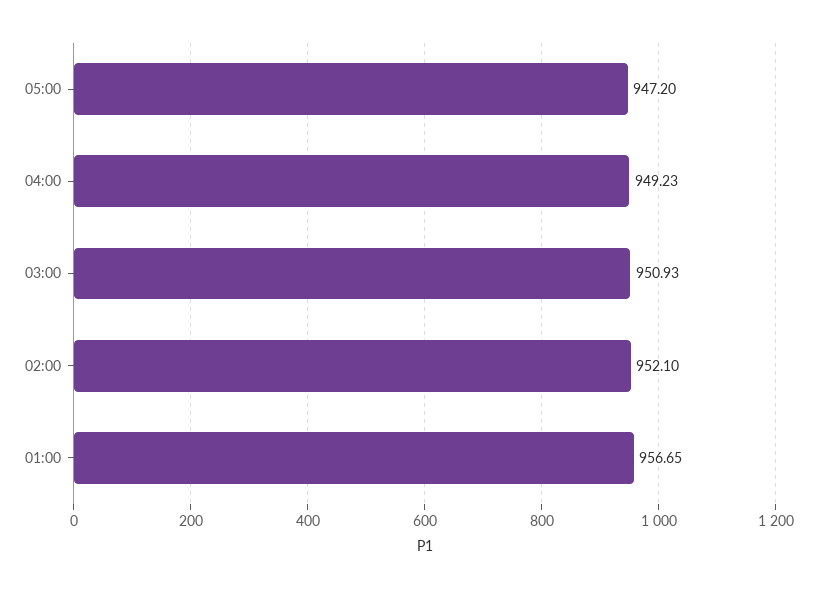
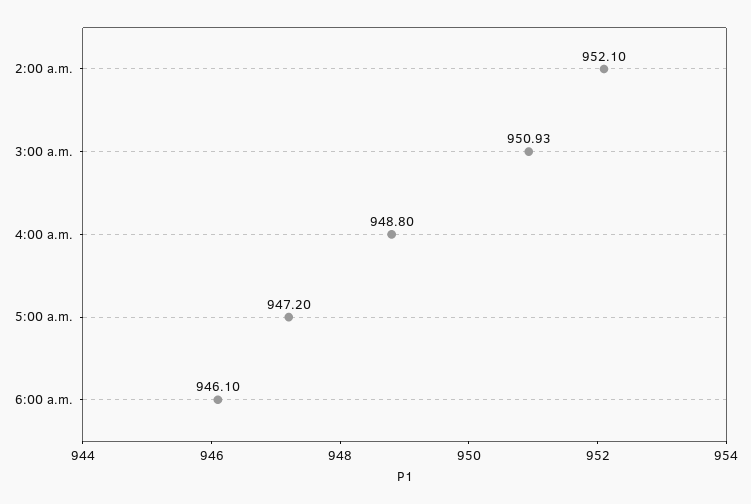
04:00: 949.23 -> 948.8
01:00: 956.65 -> none
6:00 a.m.: none -> 946.1

